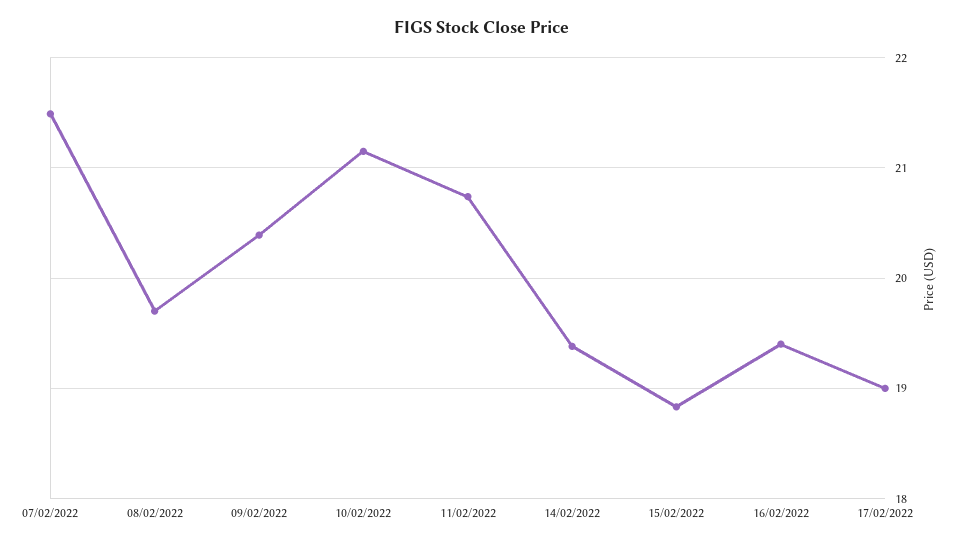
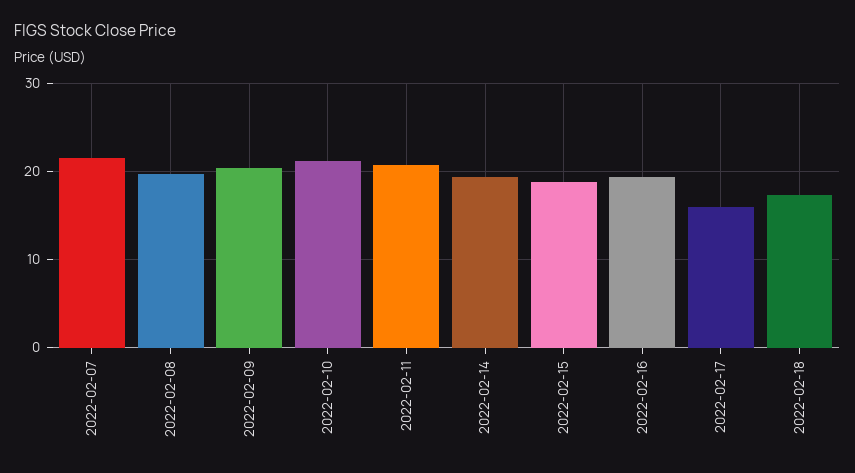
17/02/2022: 19 -> 16
2022-02-18: none -> 17

